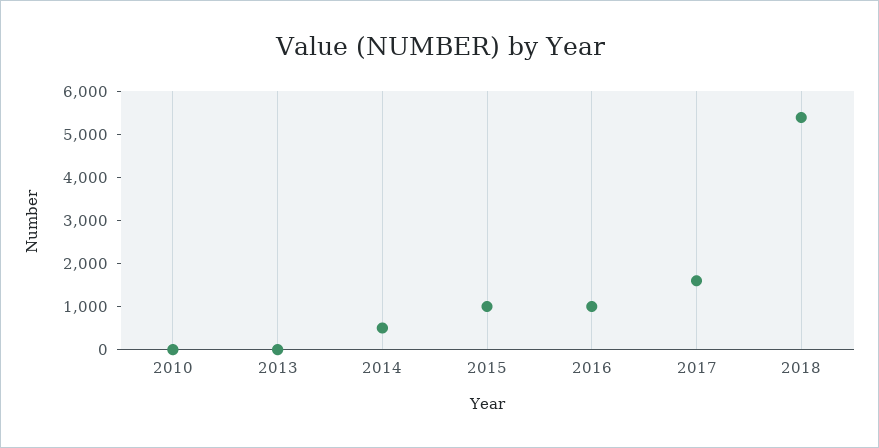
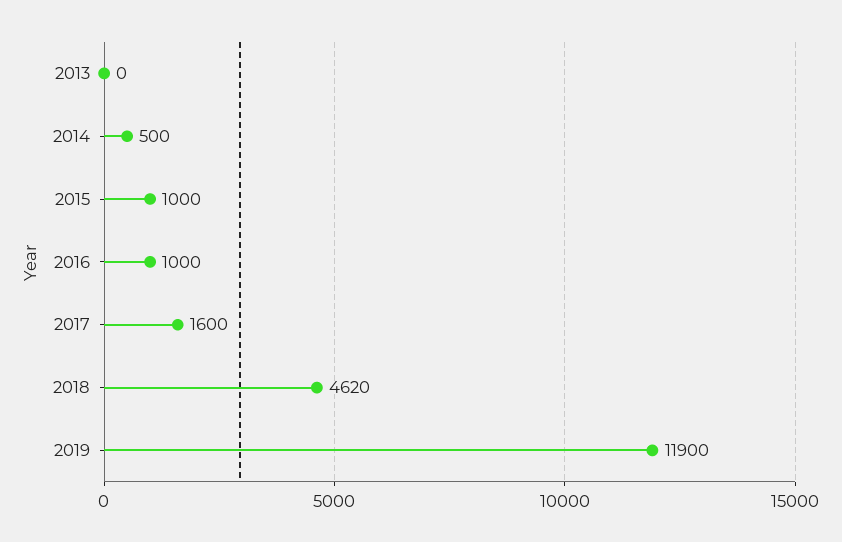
2010: 0 -> none
2018: 5400 -> 4620
2019: none -> 11900

